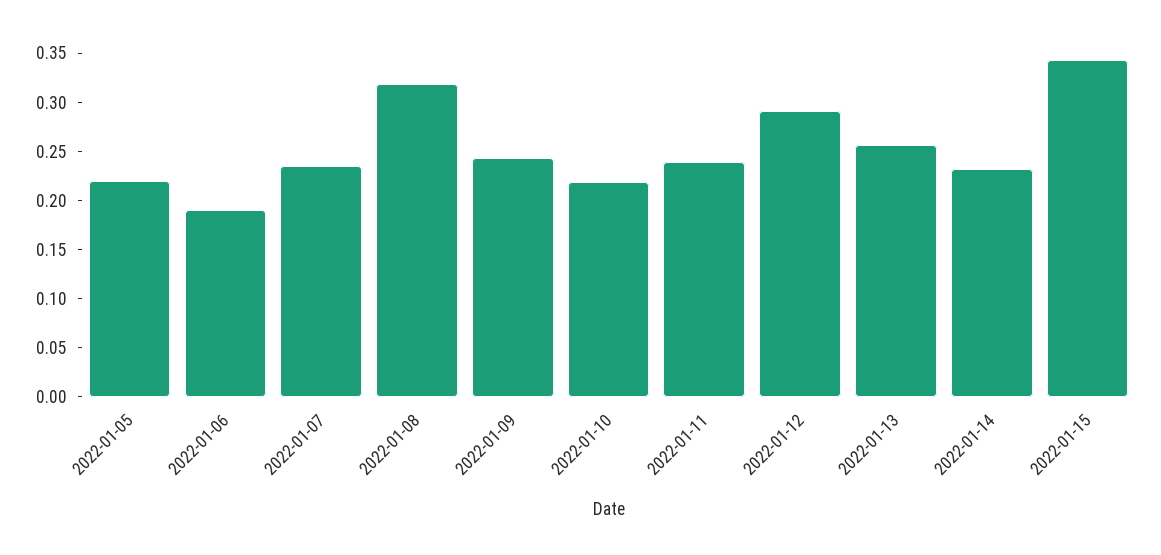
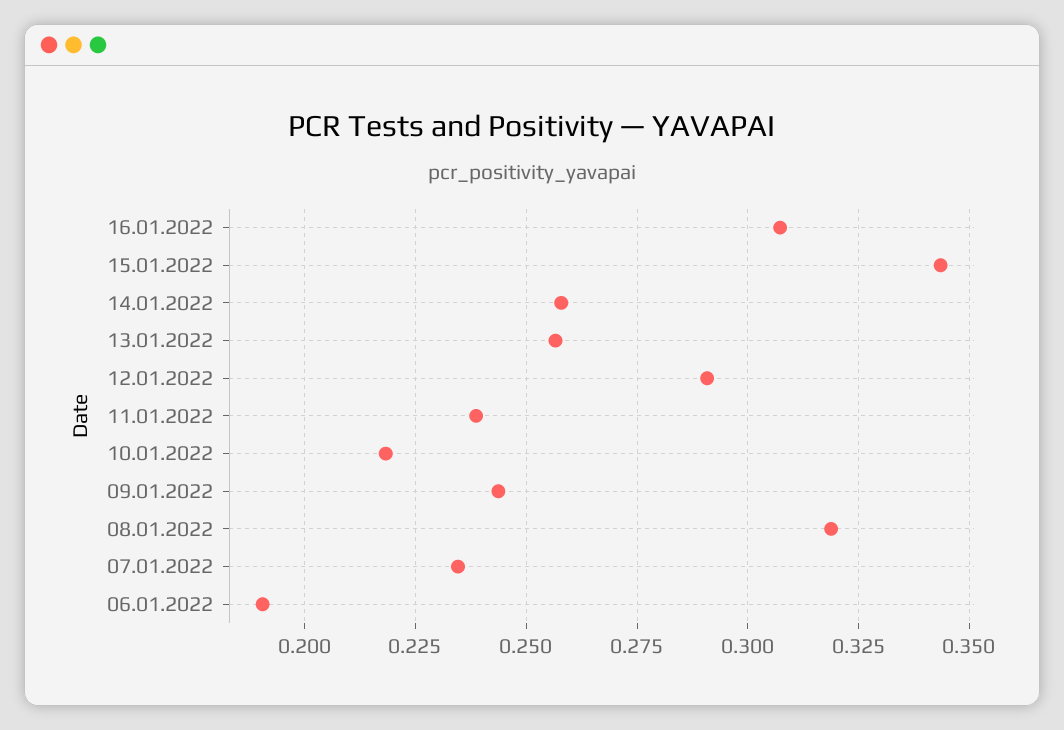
2022-01-05: 0.22 -> none
2022-01-14: 0.23 -> 0.2575
16.01.2022: none -> 0.3075

